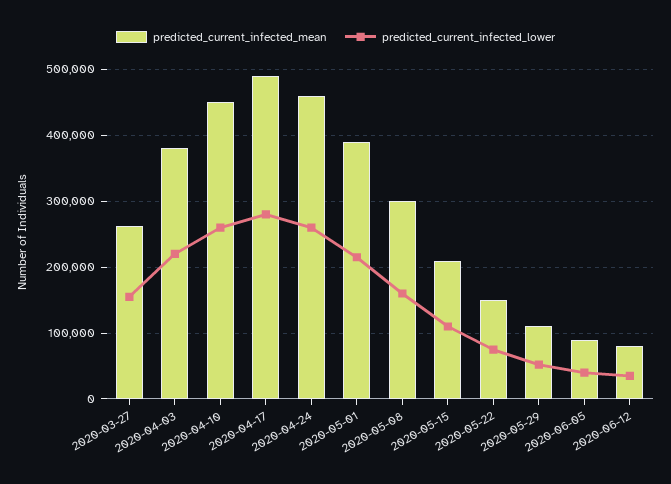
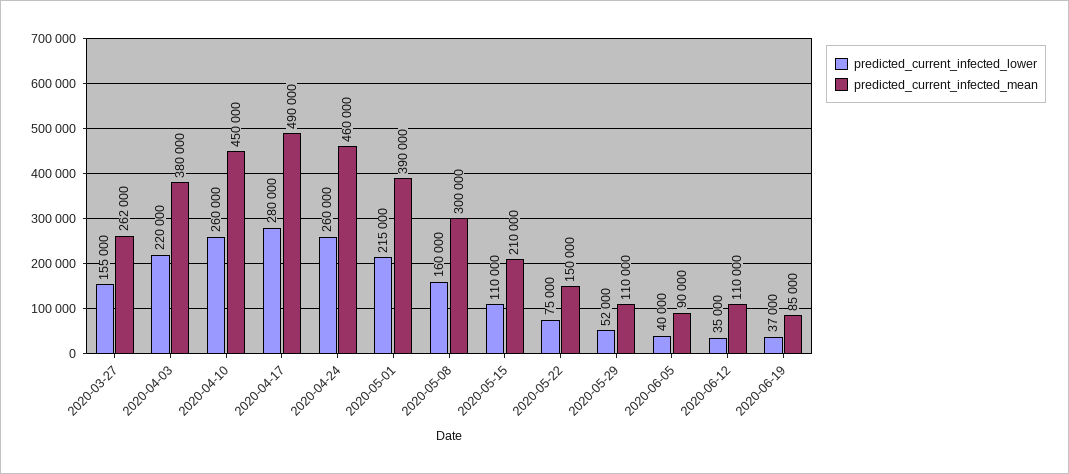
predicted_current_infected_mean, 2020-06-12: 80000 -> 110000
predicted_current_infected_lower, 2020-06-19: none -> 37000
predicted_current_infected_mean, 2020-06-19: none -> 85000

